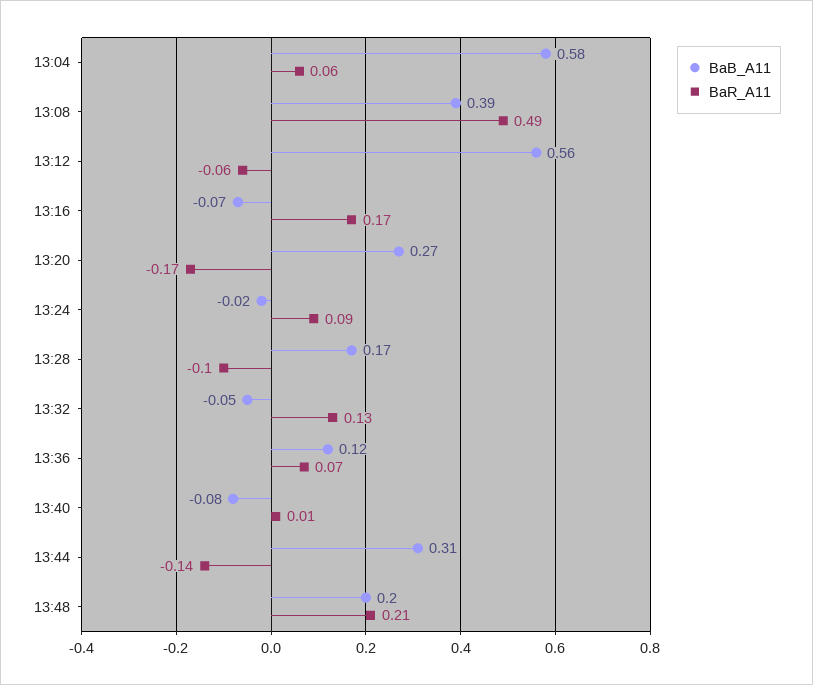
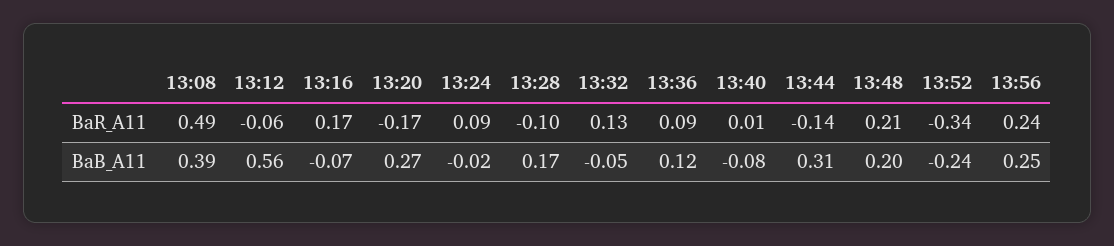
BaB_A11, 13:04: 0.58 -> none
BaR_A11, 13:04: 0.06 -> none
BaR_A11, 13:36: 0.07 -> 0.09
BaR_A11, 13:52: none -> -0.34
BaR_A11, 13:56: none -> 0.24
BaB_A11, 13:52: none -> -0.24
BaB_A11, 13:56: none -> 0.25

